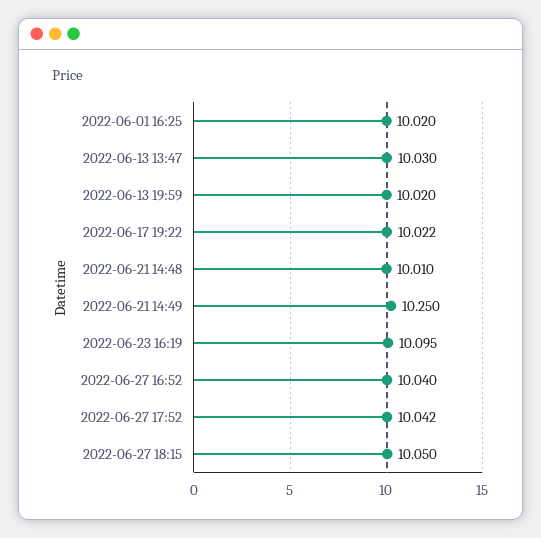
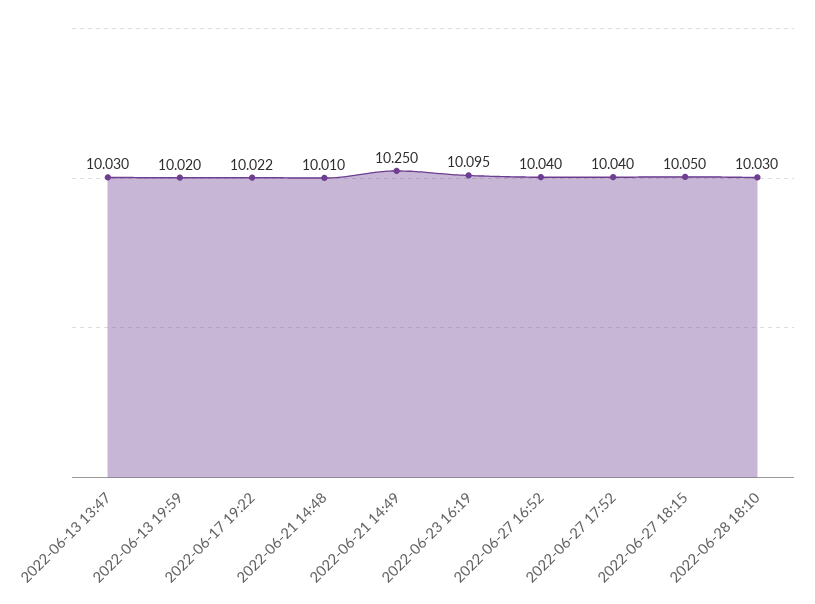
2022-06-01 16:25: 10.02 -> none
2022-06-27 17:52: 10.042 -> 10.04
2022-06-28 18:10: none -> 10.03

